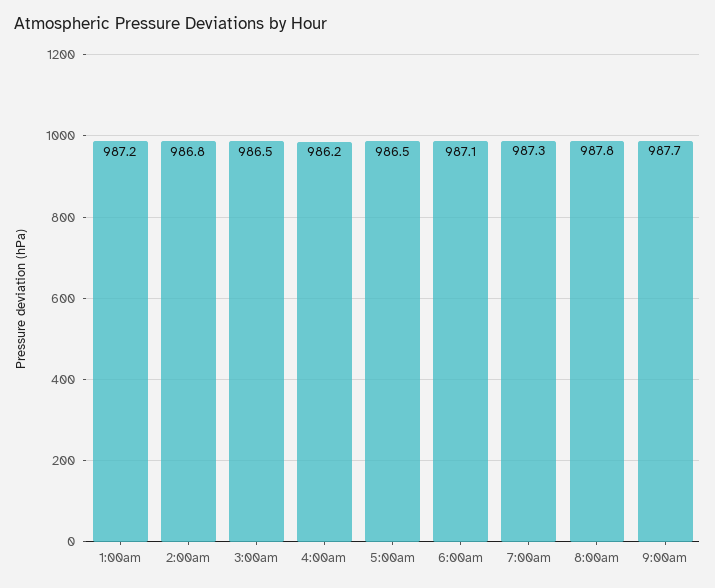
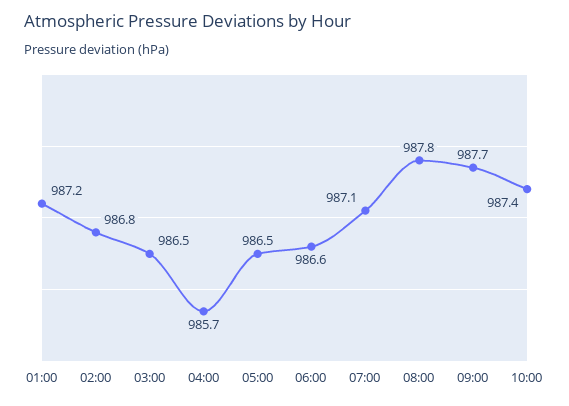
4:00am: 986.2 -> 985.7
6:00am: 987.1 -> 986.6
7:00am: 987.3 -> 987.1
10:00: none -> 987.4

